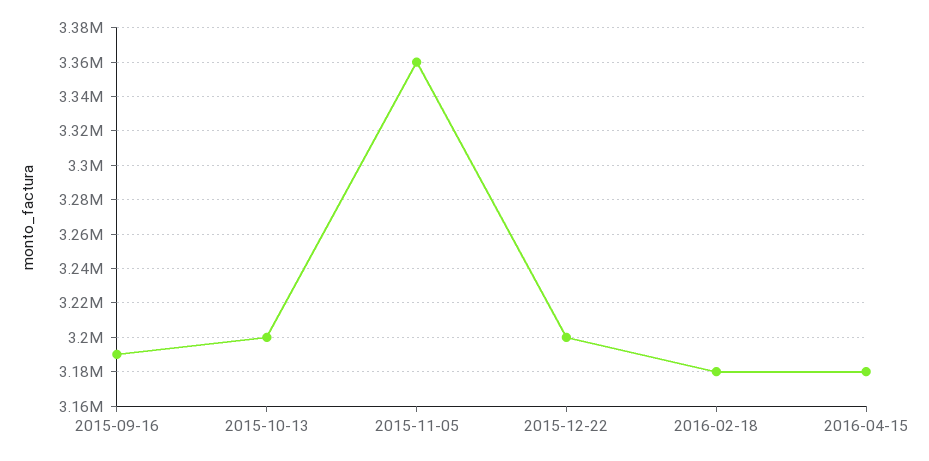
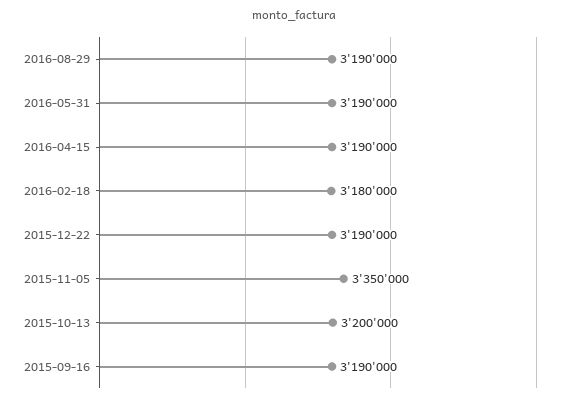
2015-11-05: 3360000 -> 3350000
2015-12-22: 3200000 -> 3190000
2016-04-15: 3180000 -> 3190000
2016-08-29: none -> 3190000
2016-05-31: none -> 3190000

